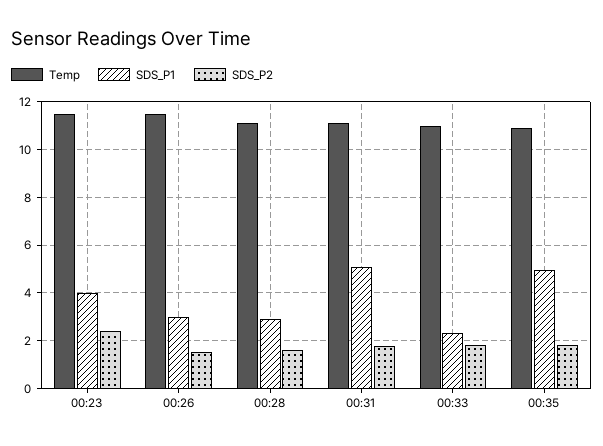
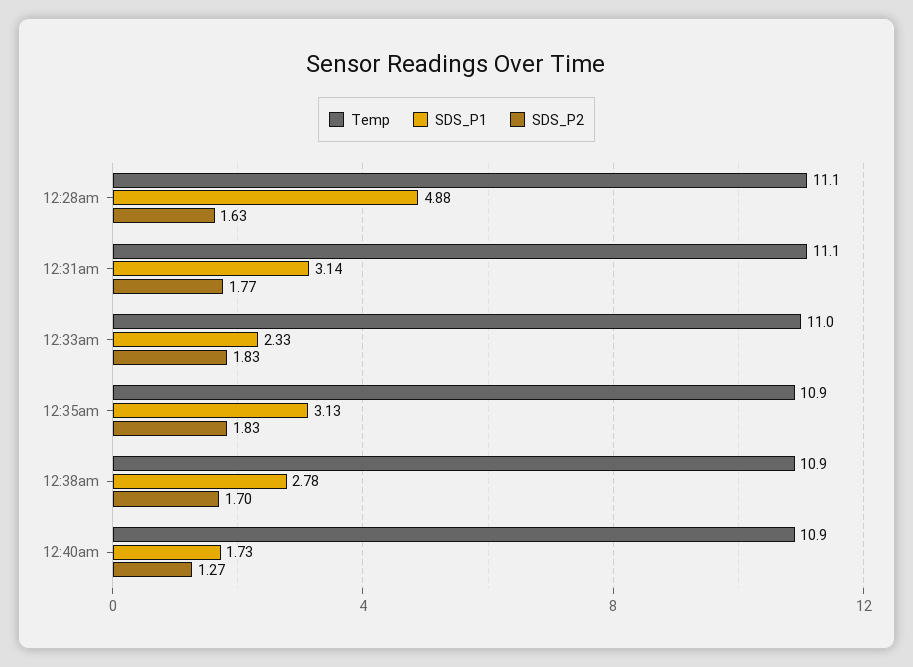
Temp, 00:23: 11.5 -> none
SDS_P1, 00:23: 4 -> none
SDS_P2, 00:23: 2.5 -> none
Temp, 00:26: 11.5 -> none
SDS_P1, 00:26: 3 -> none
SDS_P2, 00:26: 1.5 -> none
SDS_P1, 00:28: 3 -> 4.88
SDS_P1, 00:31: 5 -> 3.14
SDS_P1, 00:35: 5 -> 3.13
Temp, 12:38am: none -> 10.9
SDS_P1, 12:38am: none -> 2.78
SDS_P2, 12:38am: none -> 1.7
Temp, 12:40am: none -> 10.9
SDS_P1, 12:40am: none -> 1.73
SDS_P2, 12:40am: none -> 1.27

